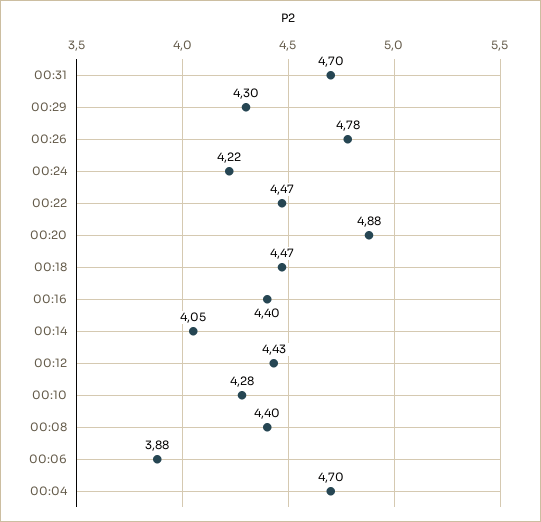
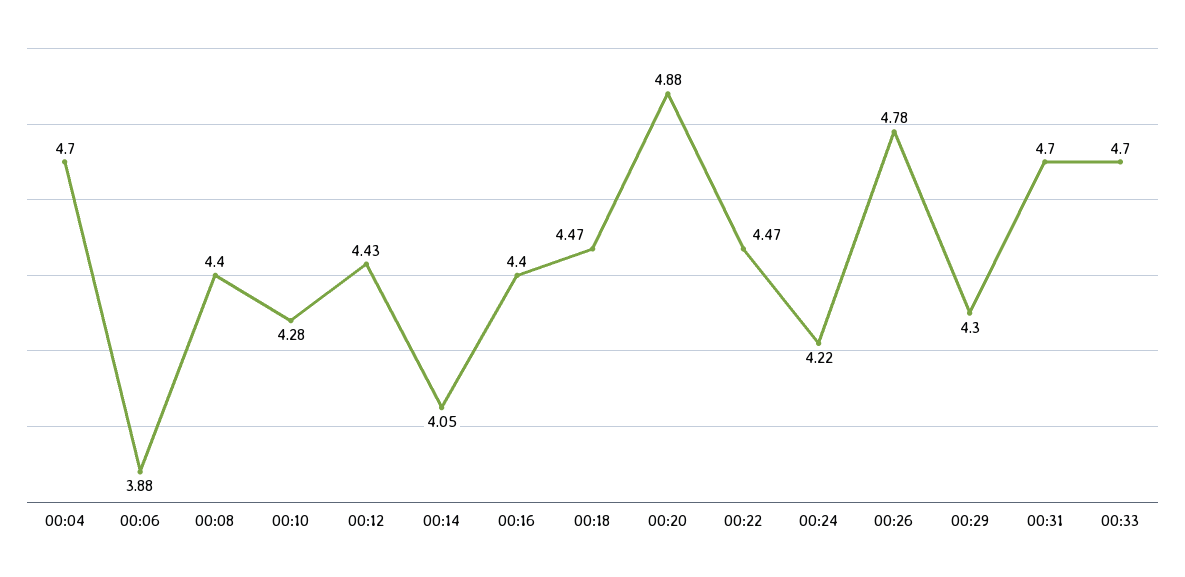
00:33: none -> 4.7

